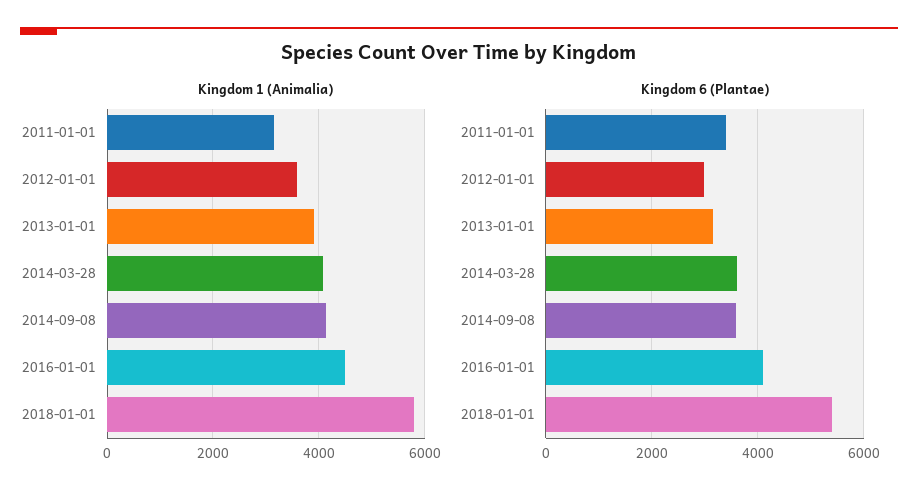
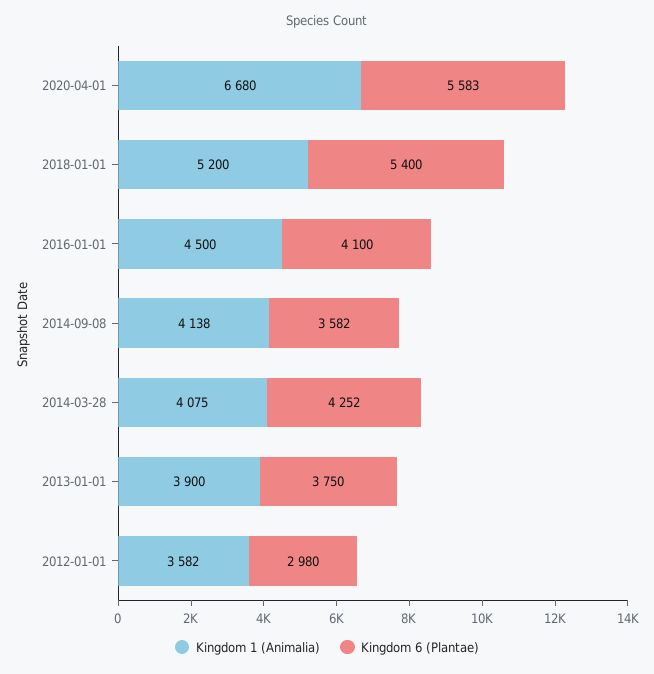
Kingdom 1 (Animalia), 2011-01-01: 3200 -> none
Kingdom 1 (Animalia), 2018-01-01: 5800 -> 5200
Kingdom 6 (Plantae), 2011-01-01: 3400 -> none
Kingdom 6 (Plantae), 2013-01-01: 3200 -> 3750
Kingdom 6 (Plantae), 2014-03-28: 3600 -> 4252
Kingdom 1 (Animalia), 2020-04-01: none -> 6680
Kingdom 6 (Plantae), 2020-04-01: none -> 5583

